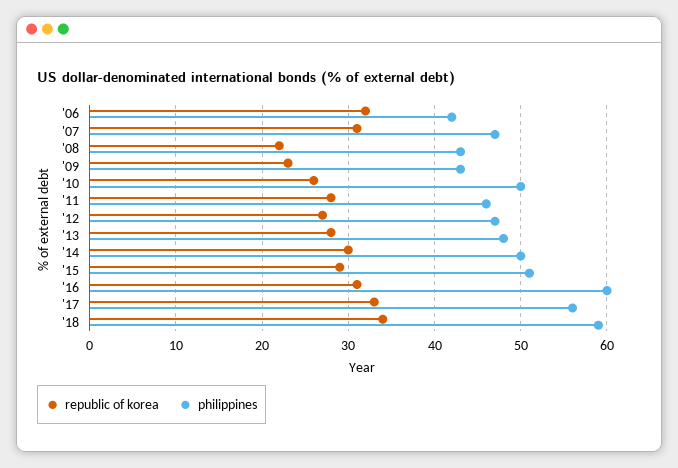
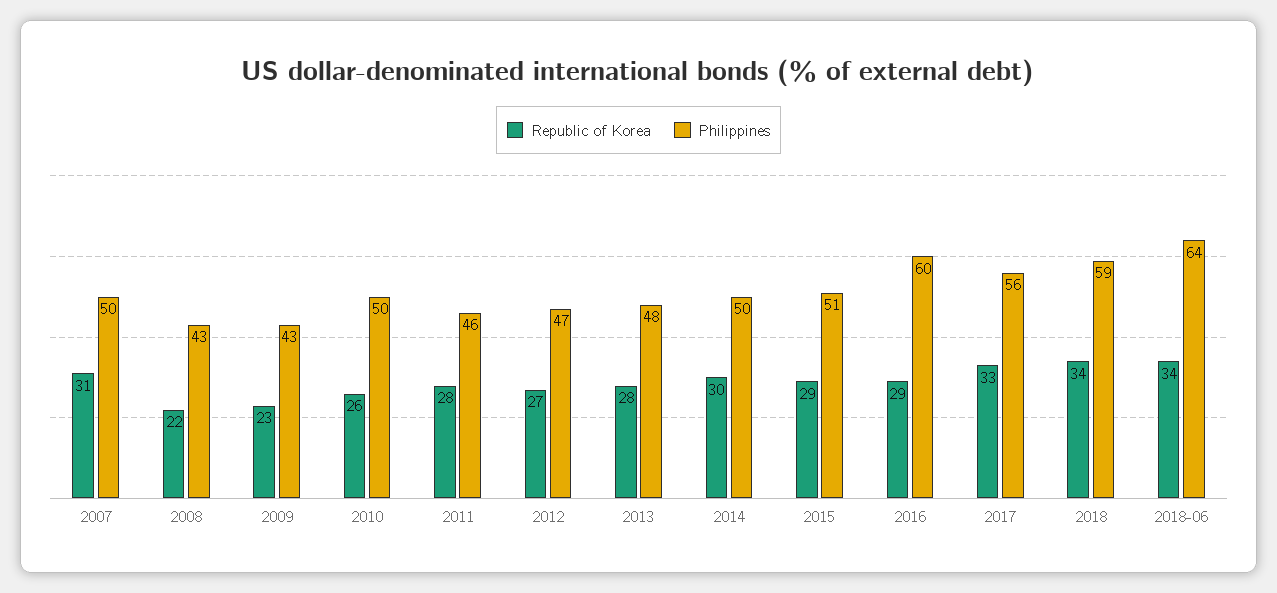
republic of korea, '06: 32 -> none
philippines, '06: 42 -> none
philippines, '07: 47 -> 50
republic of korea, '16: 31 -> 29
republic of korea, 2018-06: none -> 34
philippines, 2018-06: none -> 64

